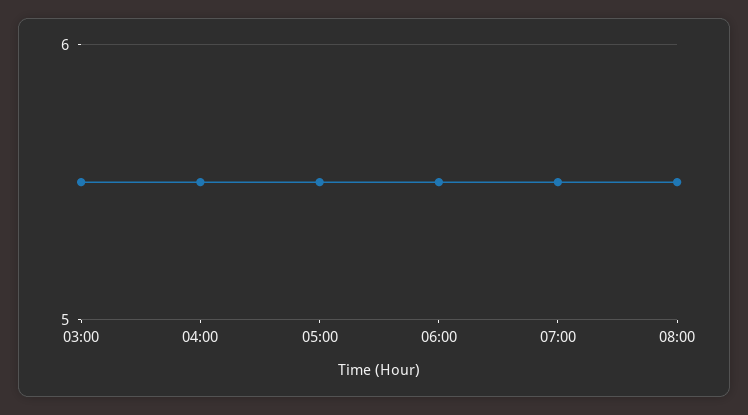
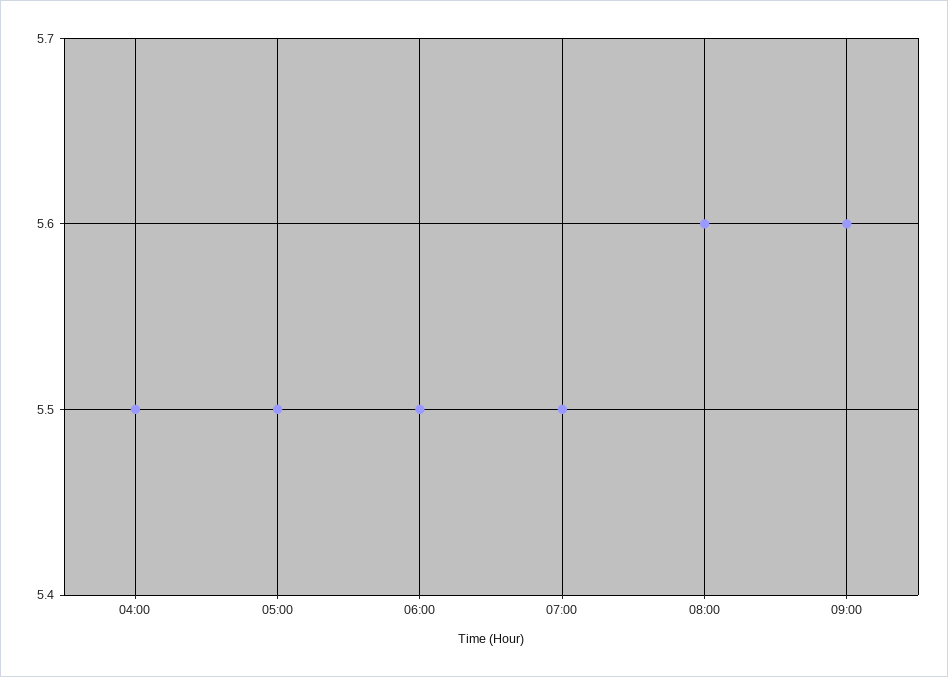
03:00: 5.5 -> none
08:00: 5.5 -> 5.6
09:00: none -> 5.6

